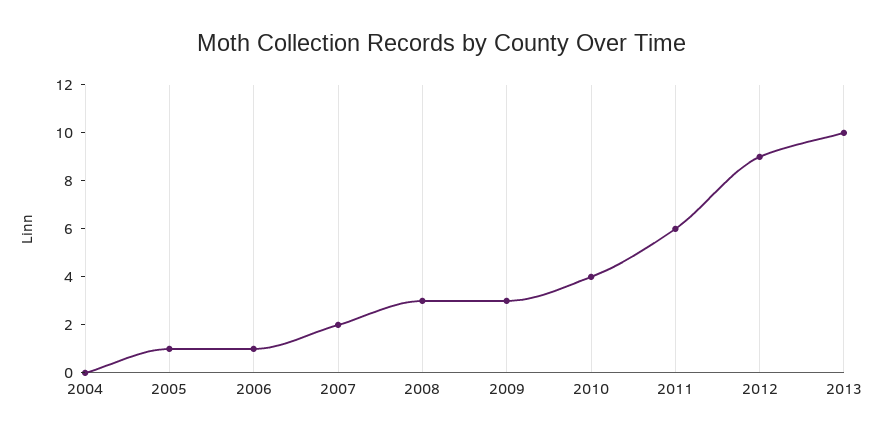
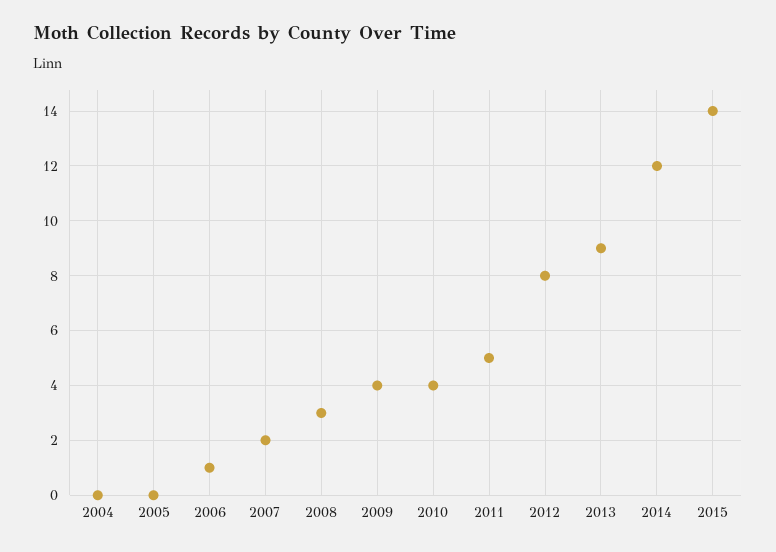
2005: 1 -> 0
2009: 3 -> 4
2011: 6 -> 5
2012: 9 -> 8
2013: 10 -> 9
2014: none -> 12
2015: none -> 14

